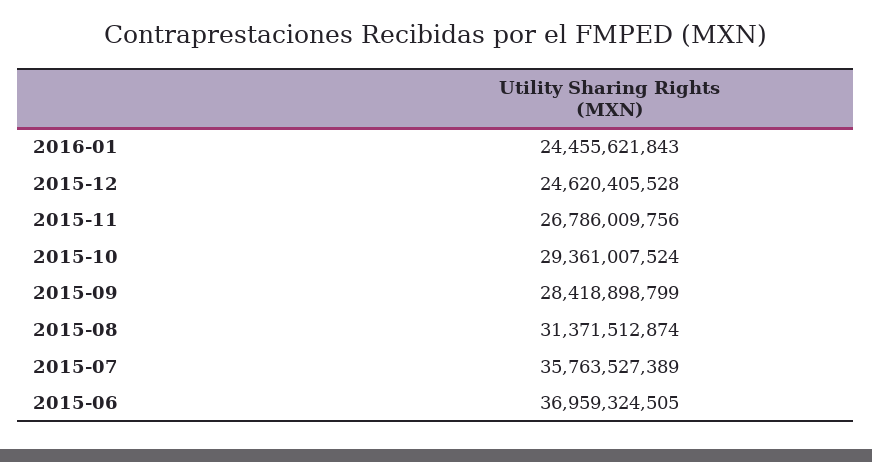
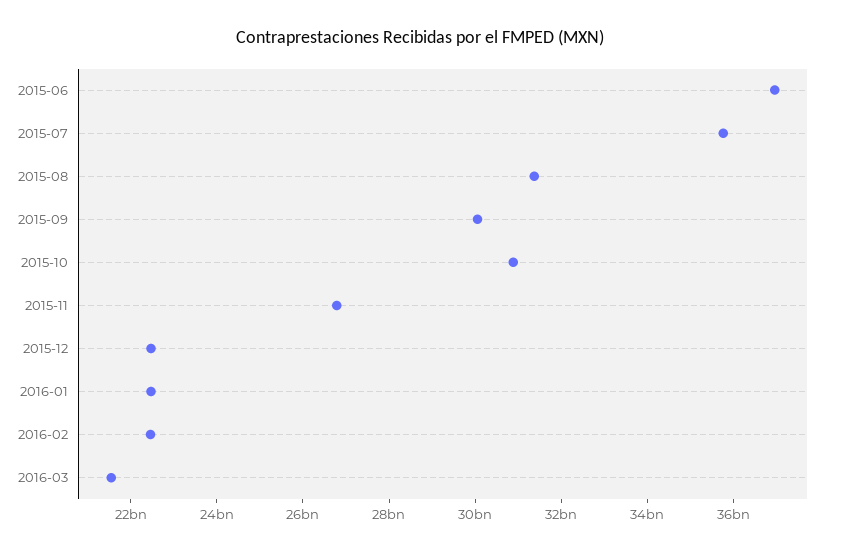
2016-01: 24455621843 -> 22500000000
2015-12: 24620405528 -> 22500000000
2015-10: 29361007524 -> 31000000000
2015-09: 28418898799 -> 30000000000
2016-02: none -> 22500000000
2016-03: none -> 21500000000

